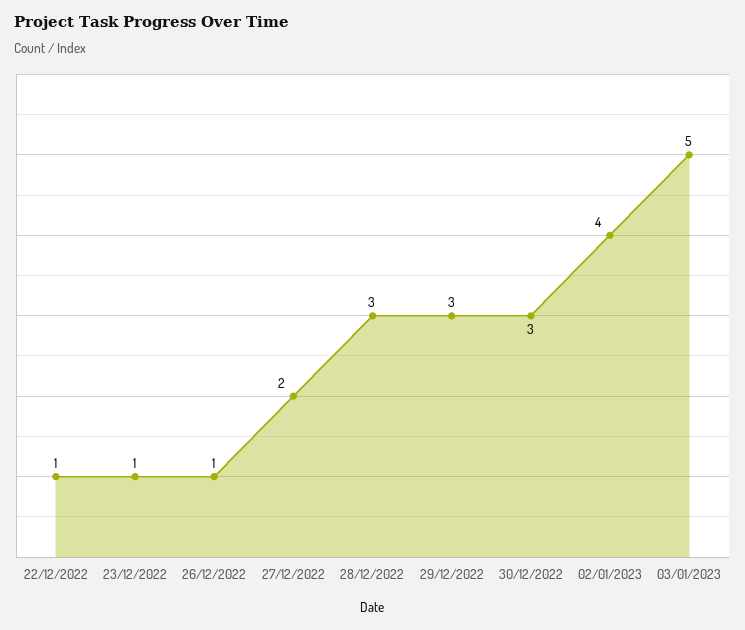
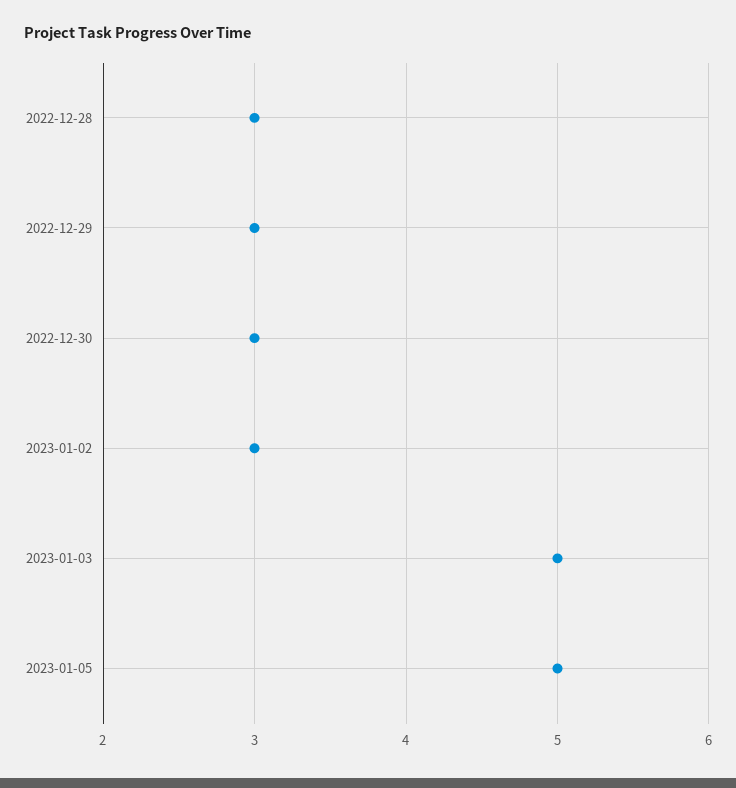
22/12/2022: 1 -> none
23/12/2022: 1 -> none
26/12/2022: 1 -> none
27/12/2022: 2 -> none
02/01/2023: 4 -> 3
2023-01-05: none -> 5

